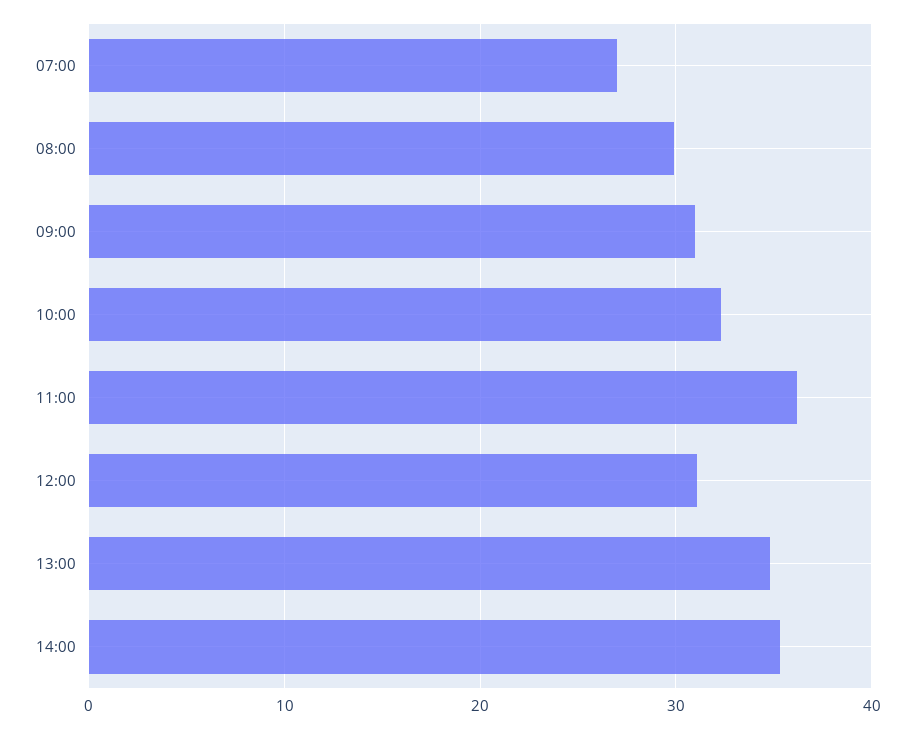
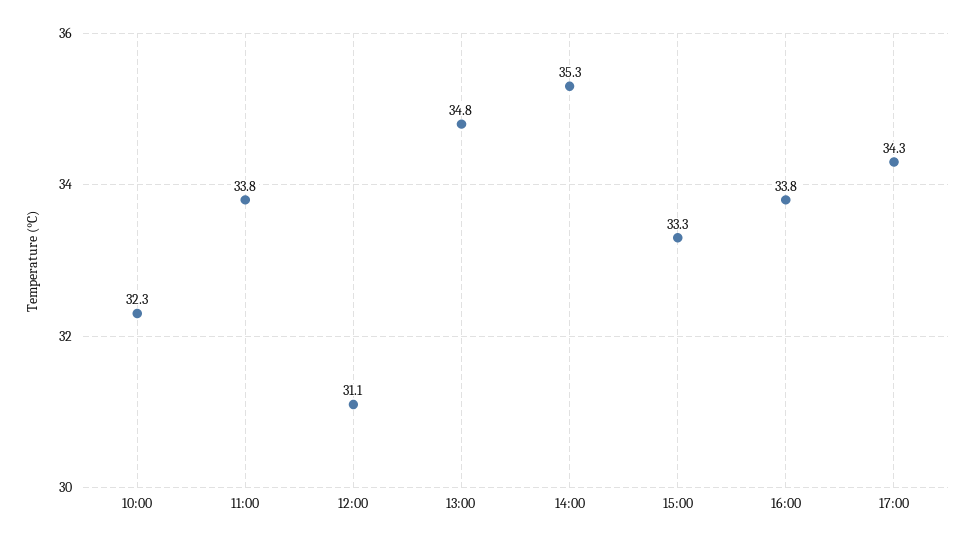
07:00: 27 -> none
08:00: 30 -> none
09:00: 31 -> none
11:00: 36 -> 33.8
15:00: none -> 33.3
16:00: none -> 33.8
17:00: none -> 34.3

